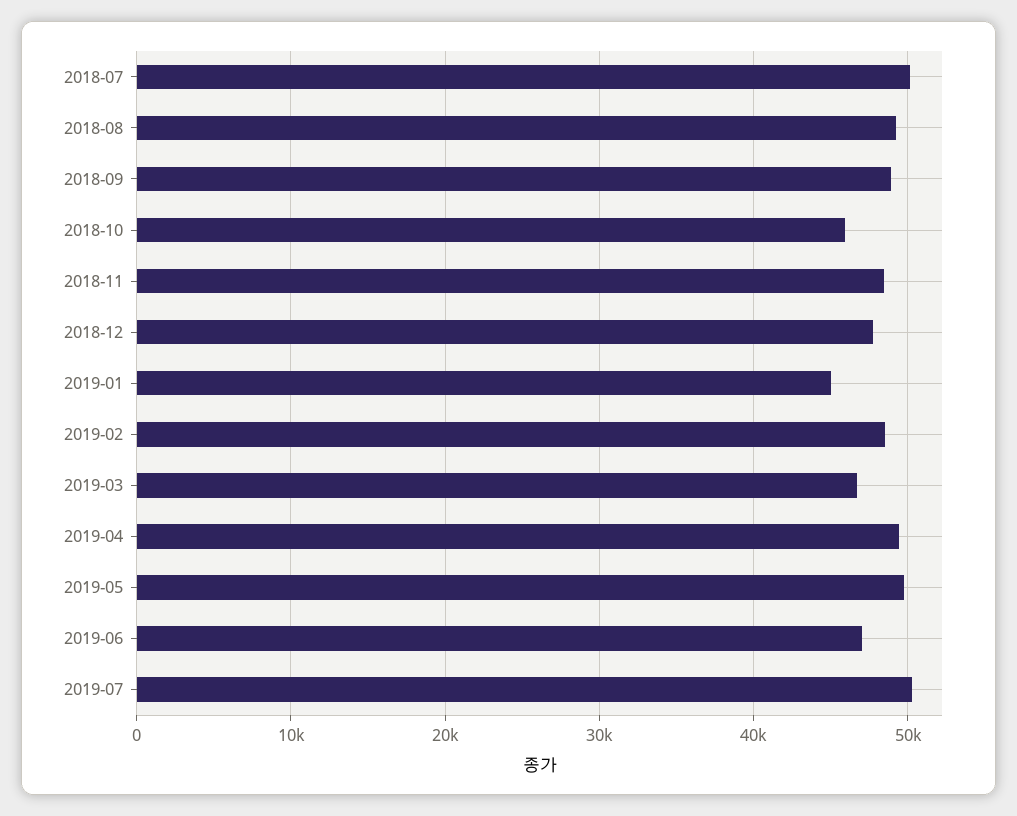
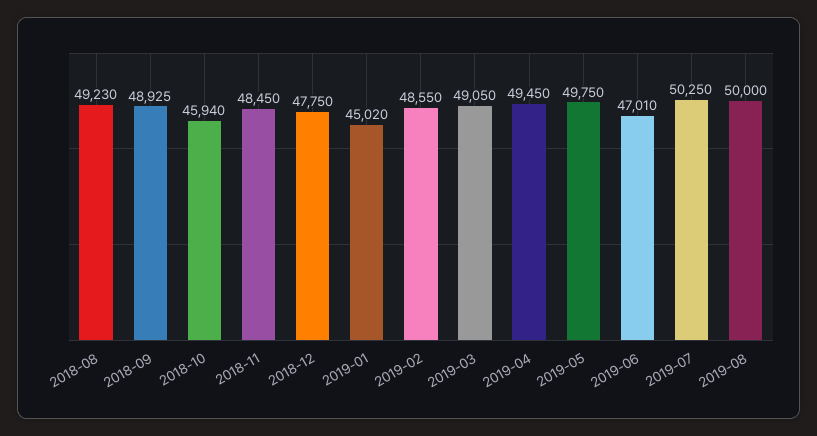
2018-07: 50000 -> none
2019-03: 47000 -> 49050
2019-08: none -> 50000

